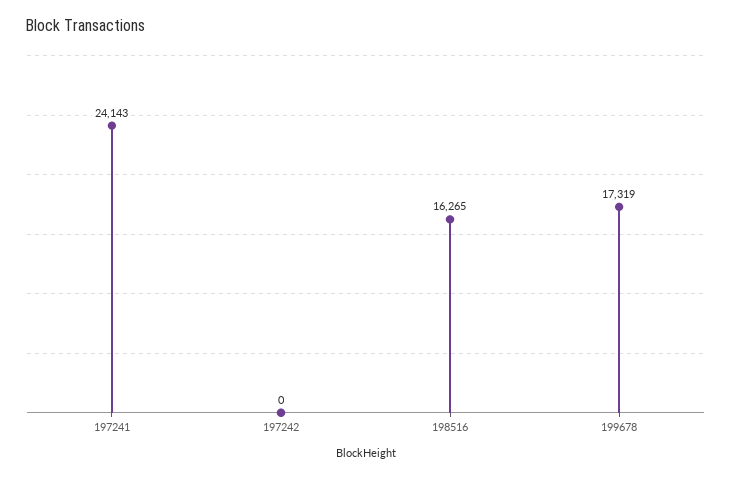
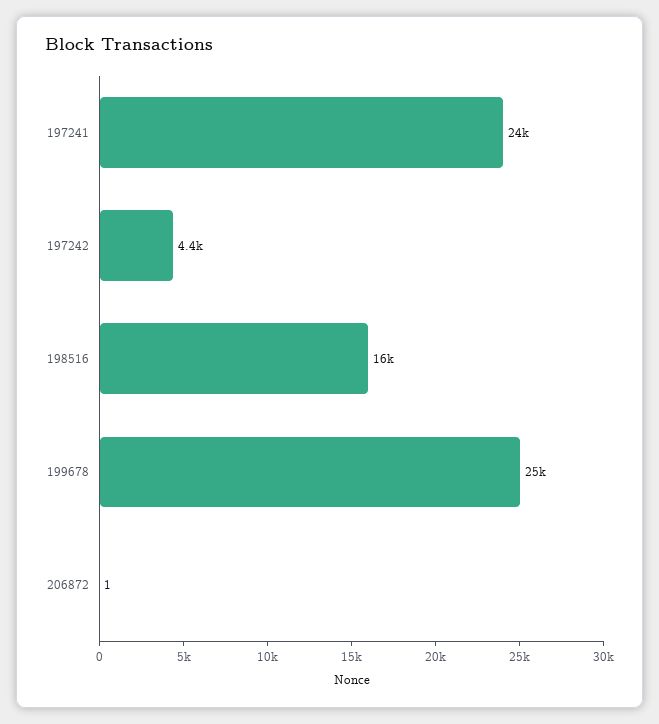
197242: 0 -> 4400
199678: 17319 -> 25000
206872: none -> 1

